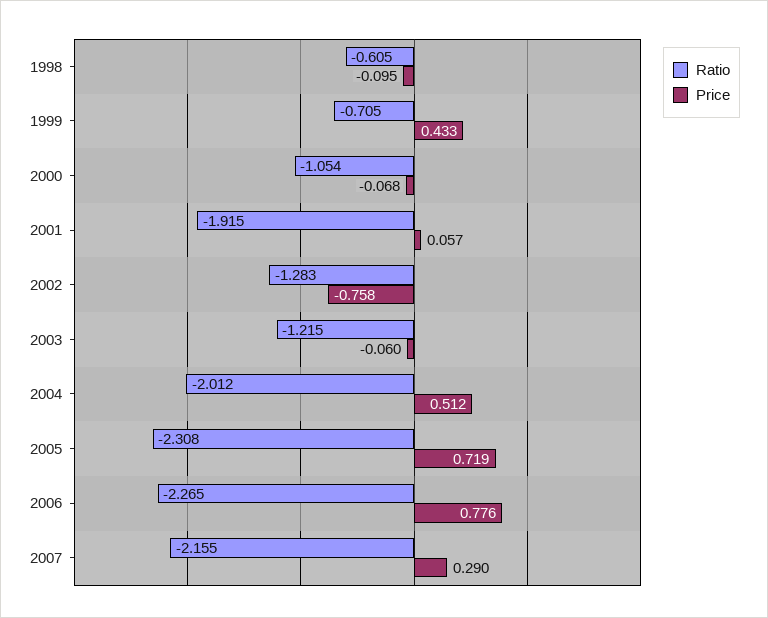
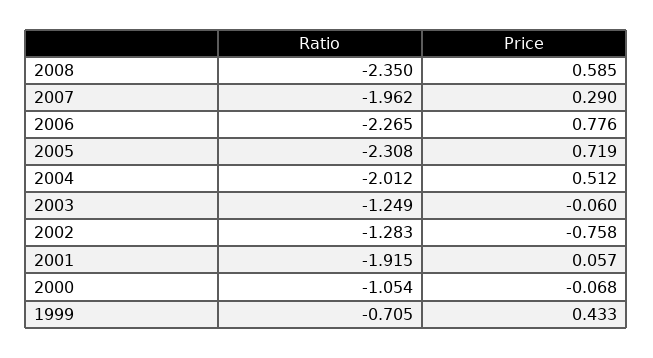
Ratio, 1998: -0.605 -> none
Price, 1998: -0.095 -> none
Ratio, 2003: -1.215 -> -1.249
Ratio, 2007: -2.155 -> -1.962
Ratio, 2008: none -> -2.35
Price, 2008: none -> 0.585

